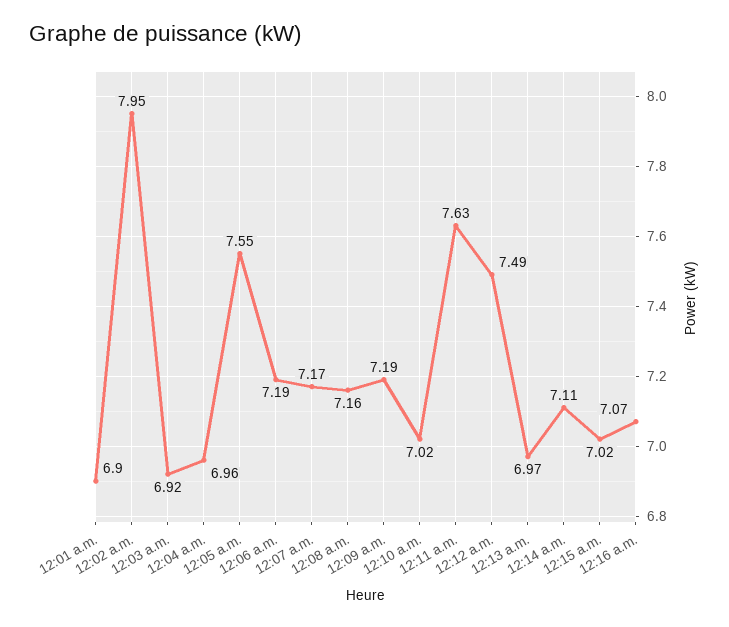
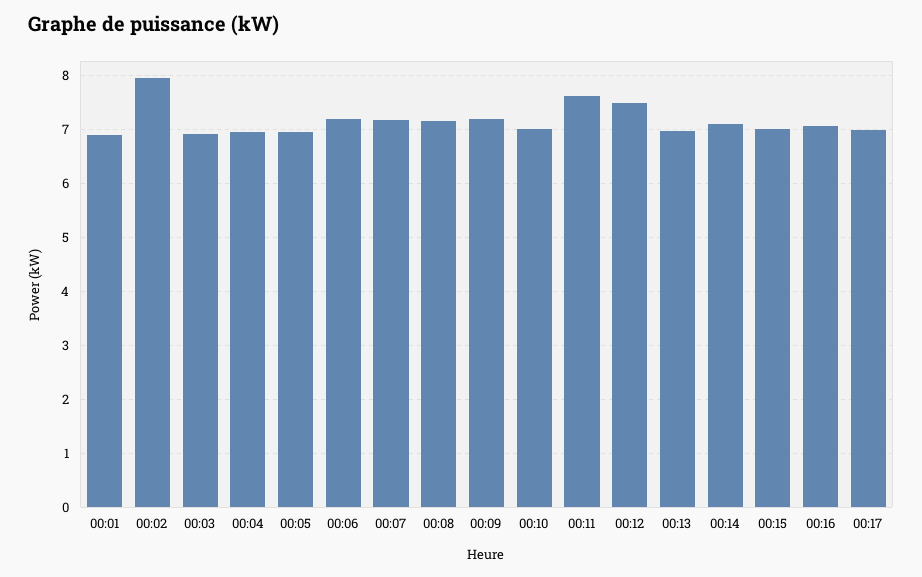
12:05 a.m.: 7.55 -> 7
00:17: none -> 7

